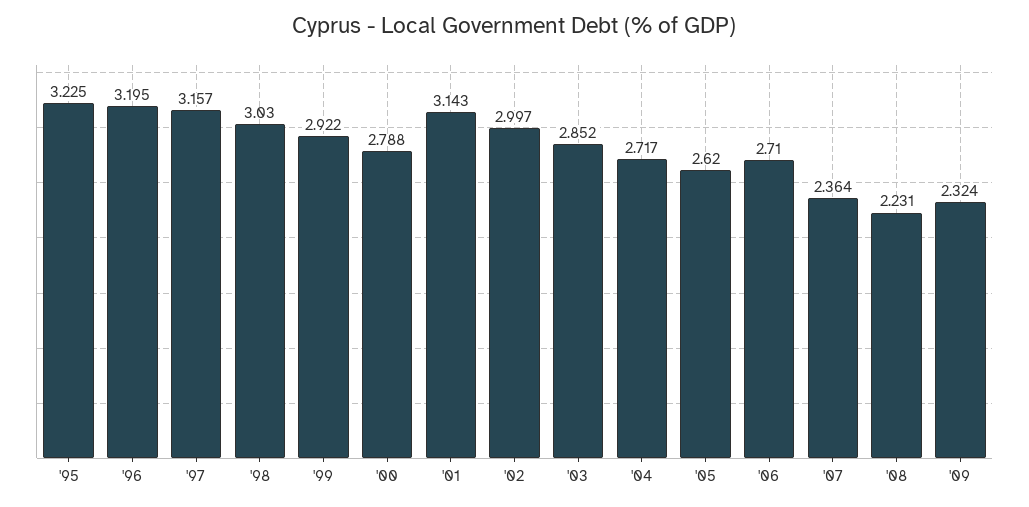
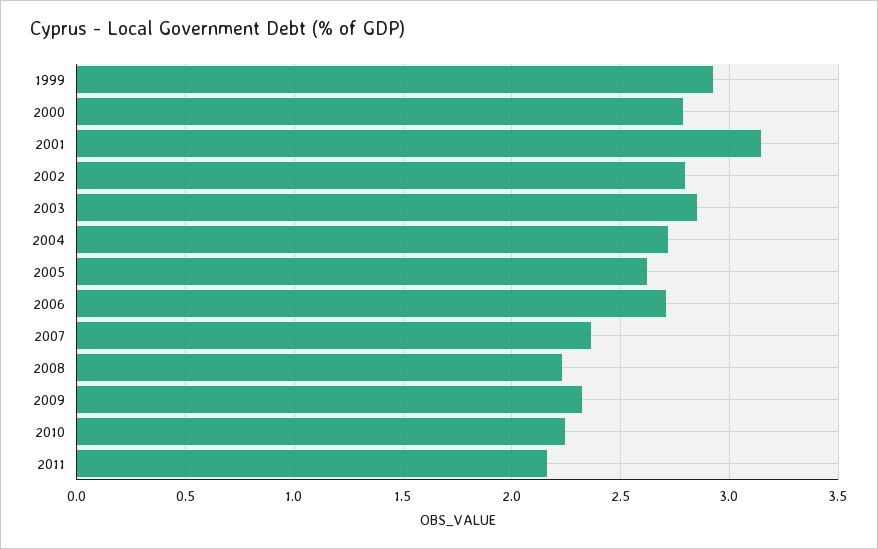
'95: 3.225 -> none
'96: 3.195 -> none
'97: 3.157 -> none
'98: 3.03 -> none
'02: 2.997 -> 2.8
2010: none -> 2.25
2011: none -> 2.15

